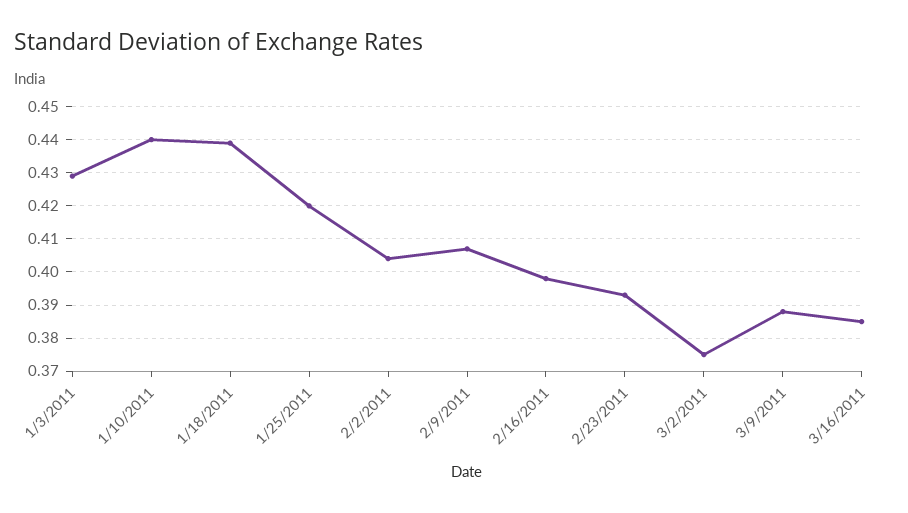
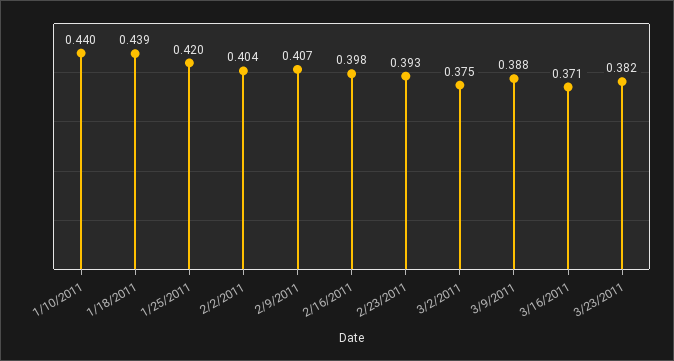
1/3/2011: 0.43 -> none
3/16/2011: 0.385 -> 0.371
3/23/2011: none -> 0.382

